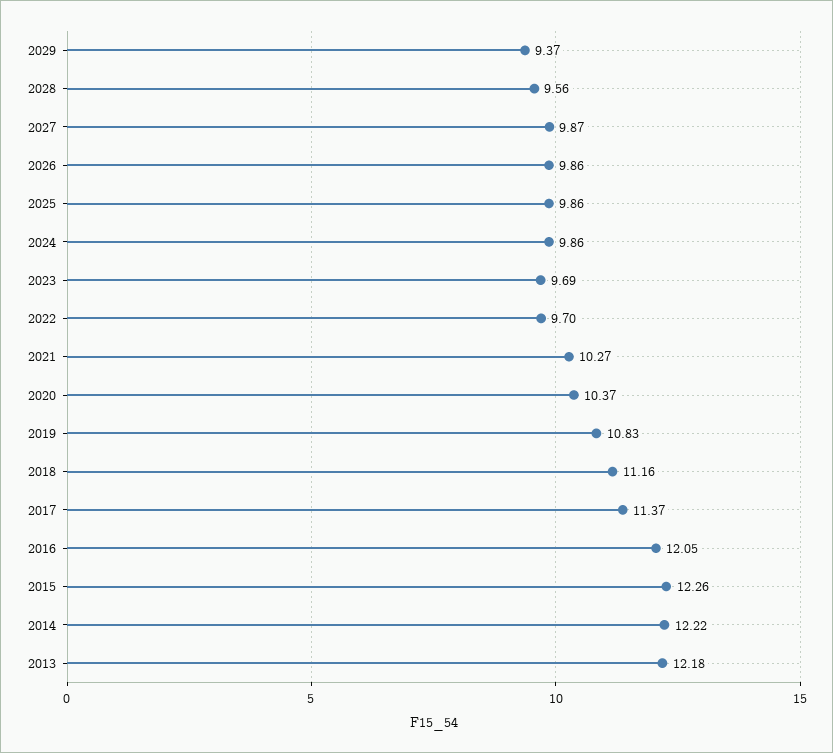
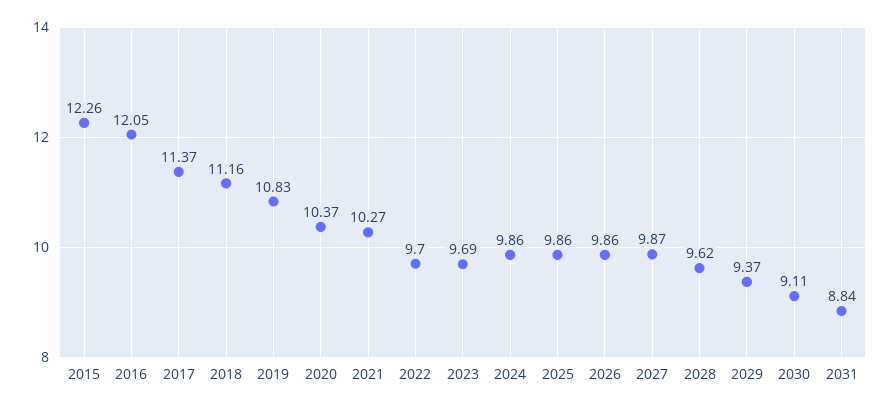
2028: 9.56 -> 9.62
2014: 12.22 -> none
2013: 12.18 -> none
2030: none -> 9.11
2031: none -> 8.84

